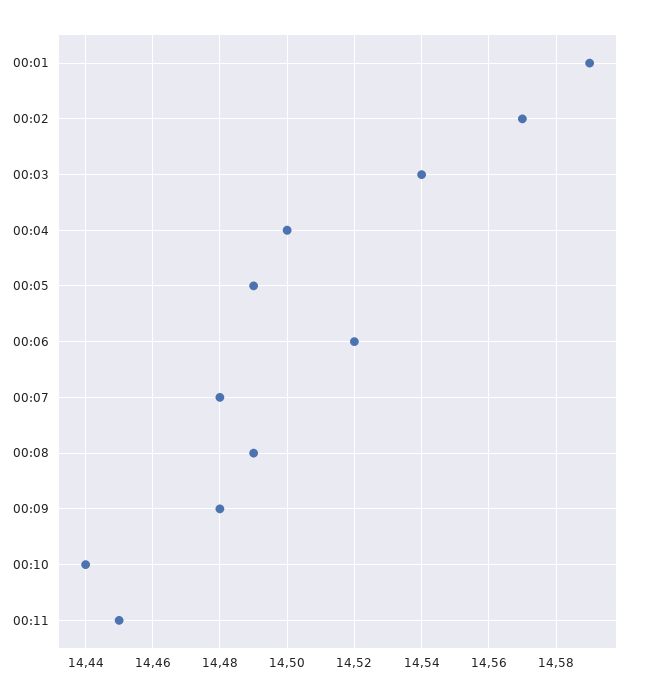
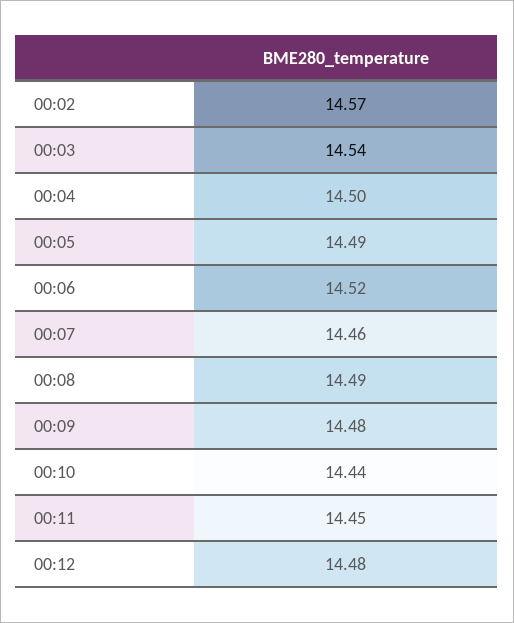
00:01: 14.59 -> none
00:07: 14.48 -> 14.46
00:12: none -> 14.48

